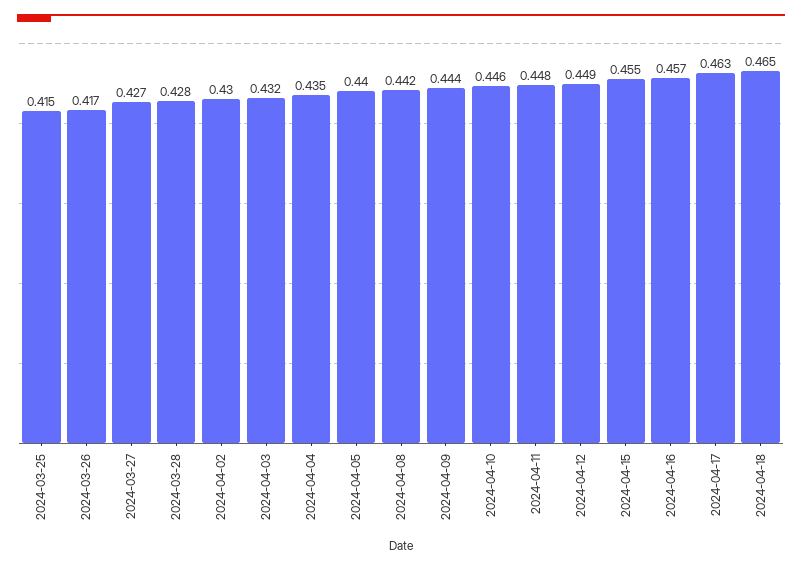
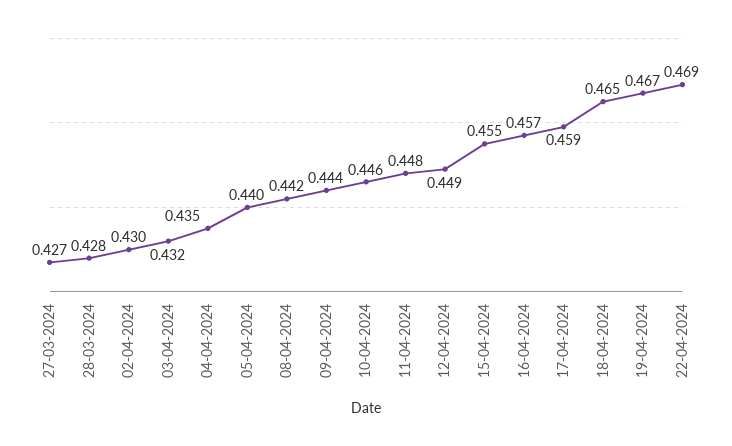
2024-03-25: 0.415 -> none
2024-03-26: 0.417 -> none
2024-04-17: 0.463 -> 0.459
19-04-2024: none -> 0.467
22-04-2024: none -> 0.469

